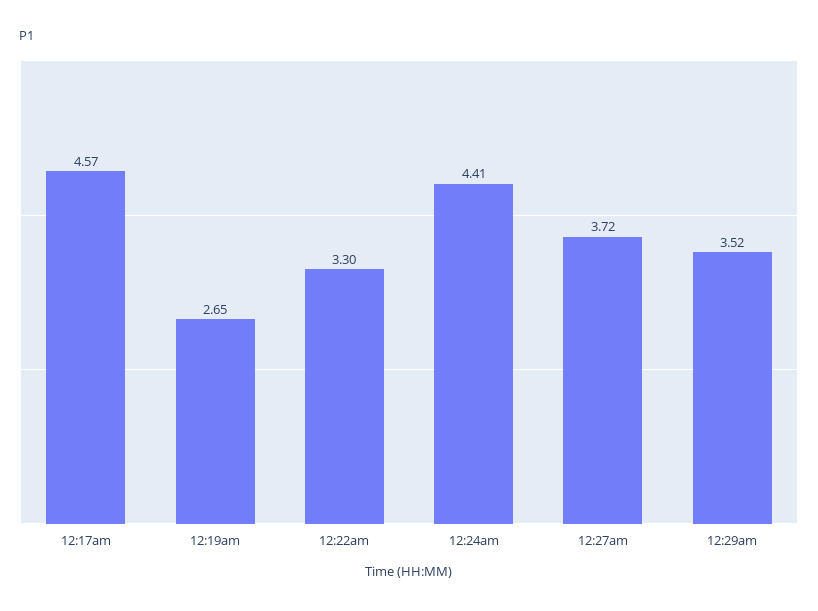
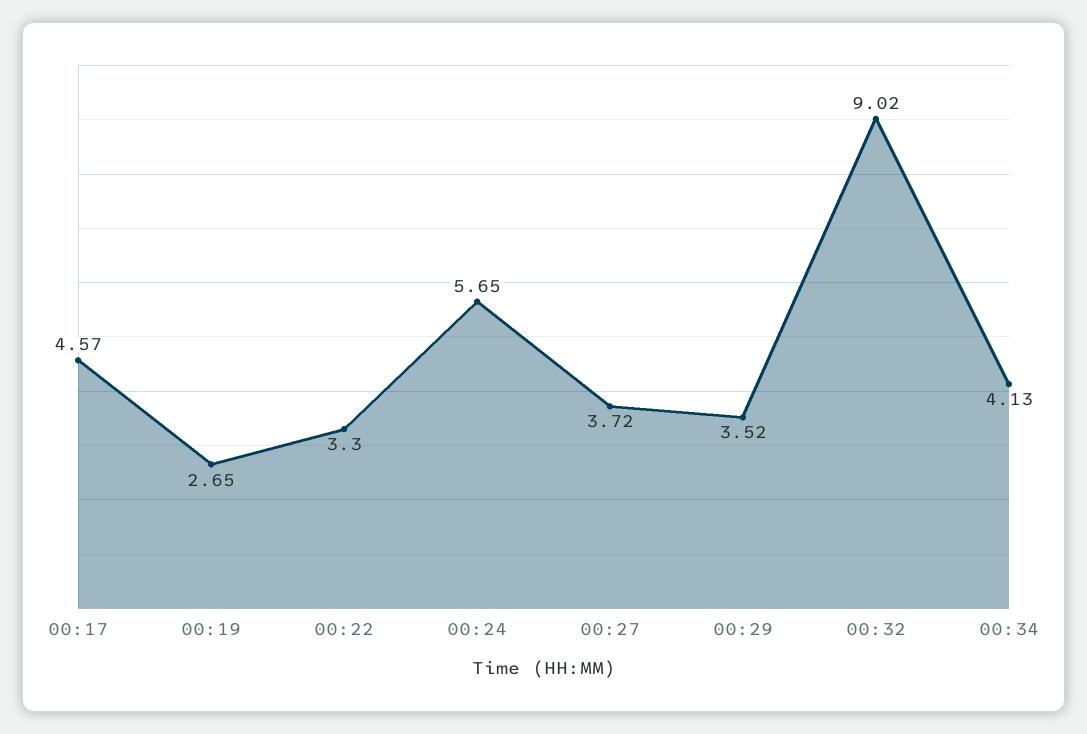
12:24am: 4.41 -> 5.65
00:32: none -> 9.02
00:34: none -> 4.13

